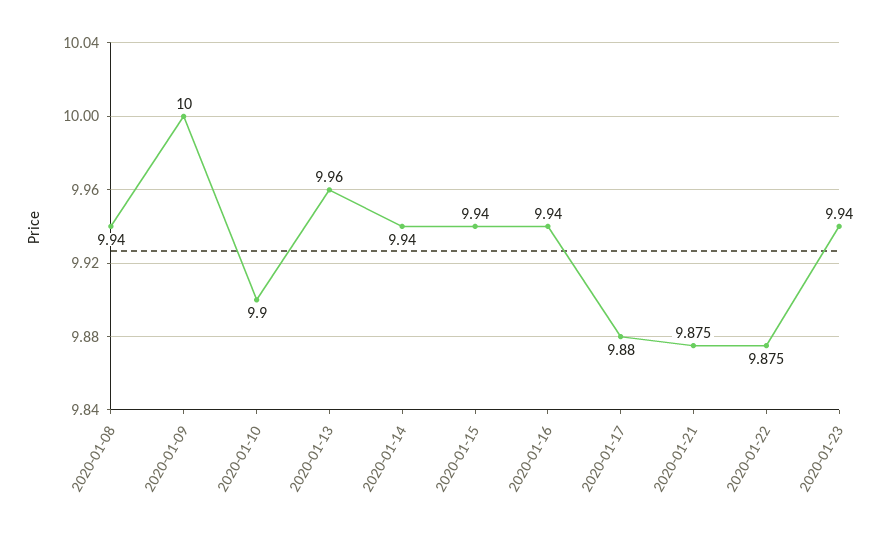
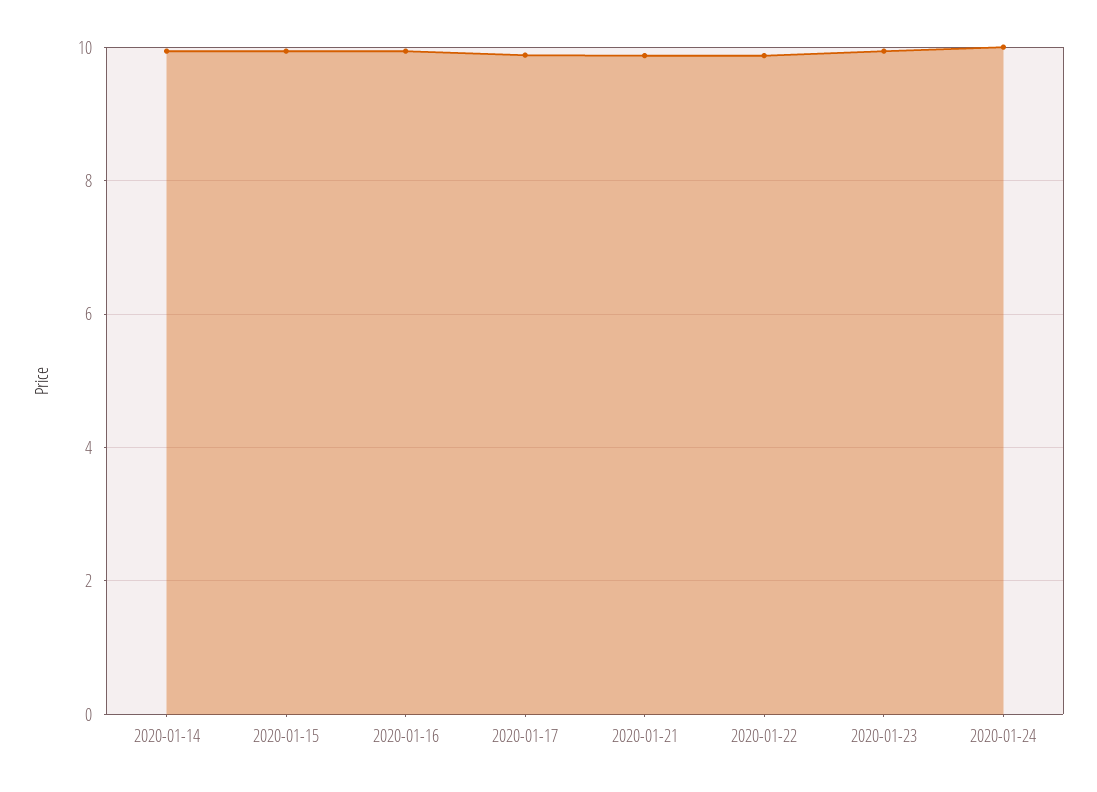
2020-01-08: 9.94 -> none
2020-01-09: 10 -> none
2020-01-10: 9.9 -> none
2020-01-13: 9.96 -> none
2020-01-24: none -> 10

